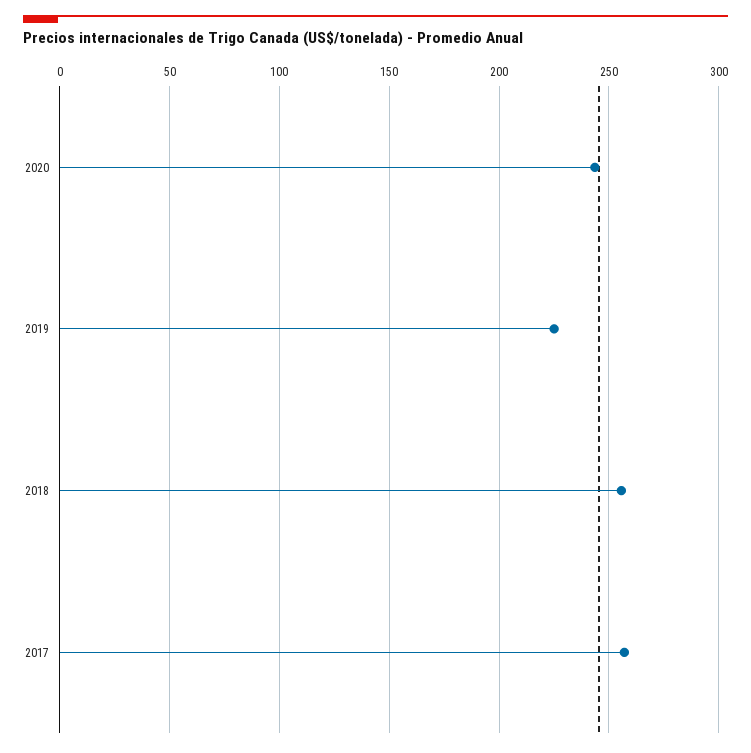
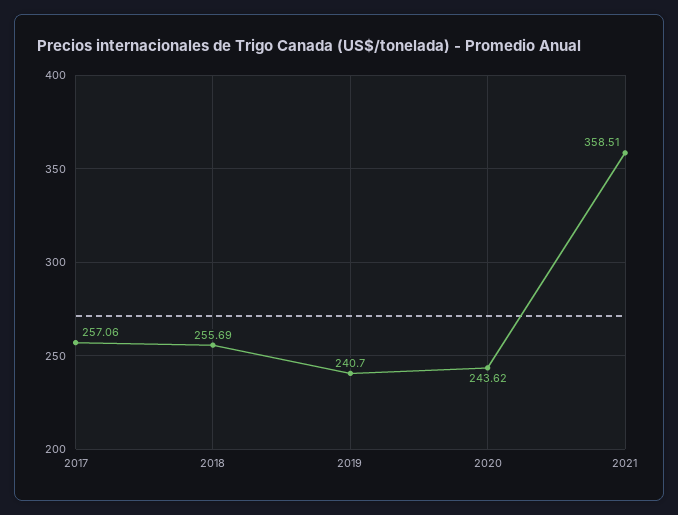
2019: 225 -> 240.7
2021: none -> 358.51

